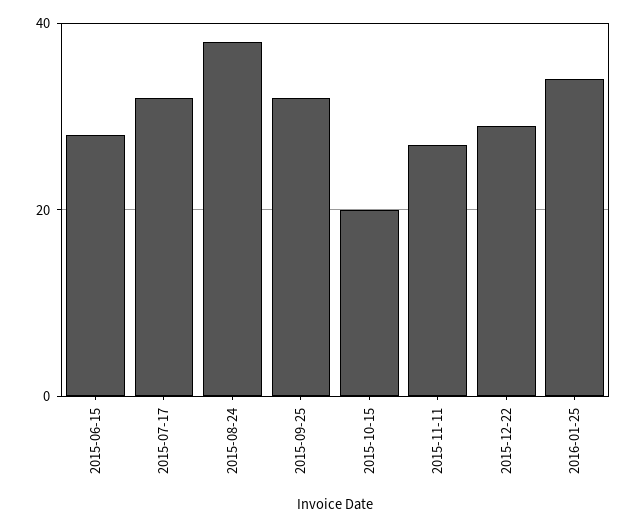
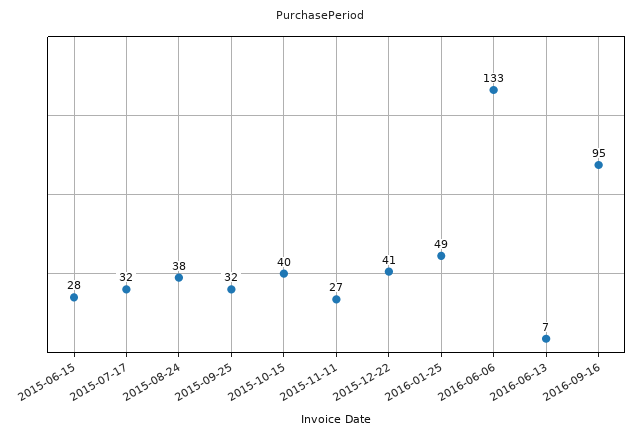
2015-10-15: 20 -> 40
2015-12-22: 30 -> 41
2016-01-25: 35 -> 49
2016-06-06: none -> 133
2016-06-13: none -> 7
2016-09-16: none -> 95

